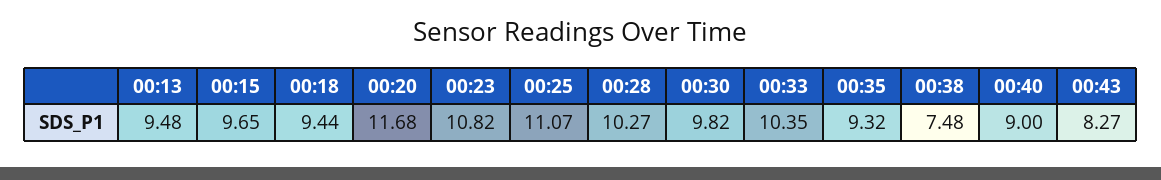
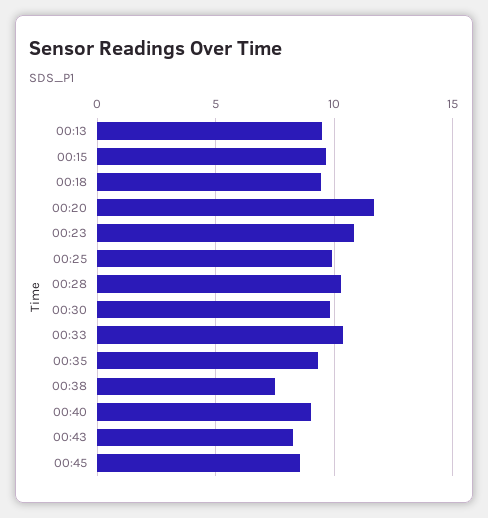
00:25: 11.07 -> 10
00:45: none -> 8.5

